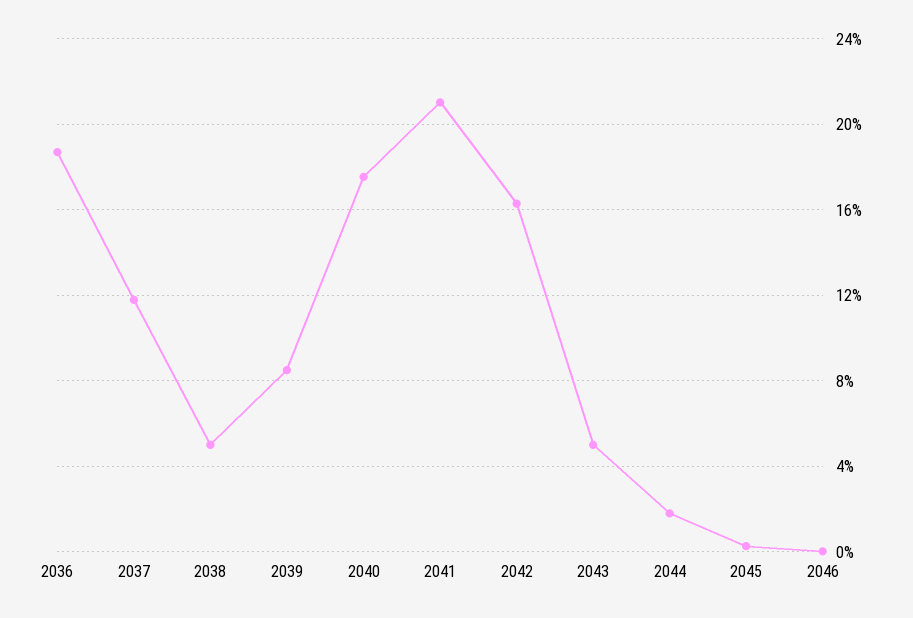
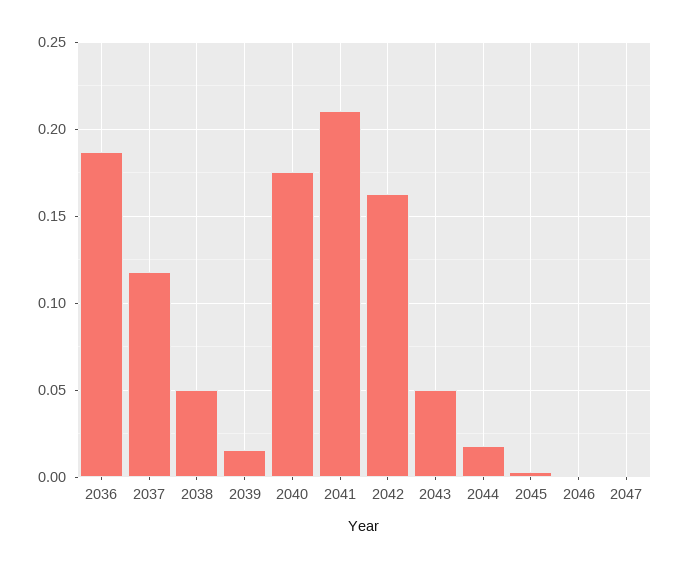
2039: 0.085 -> 0.015
2047: none -> 0

